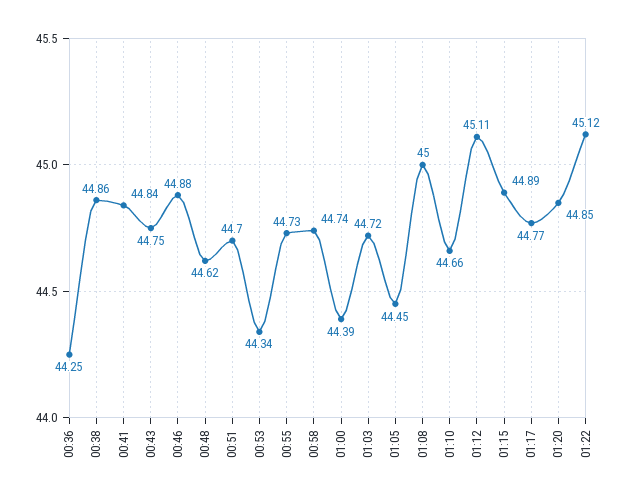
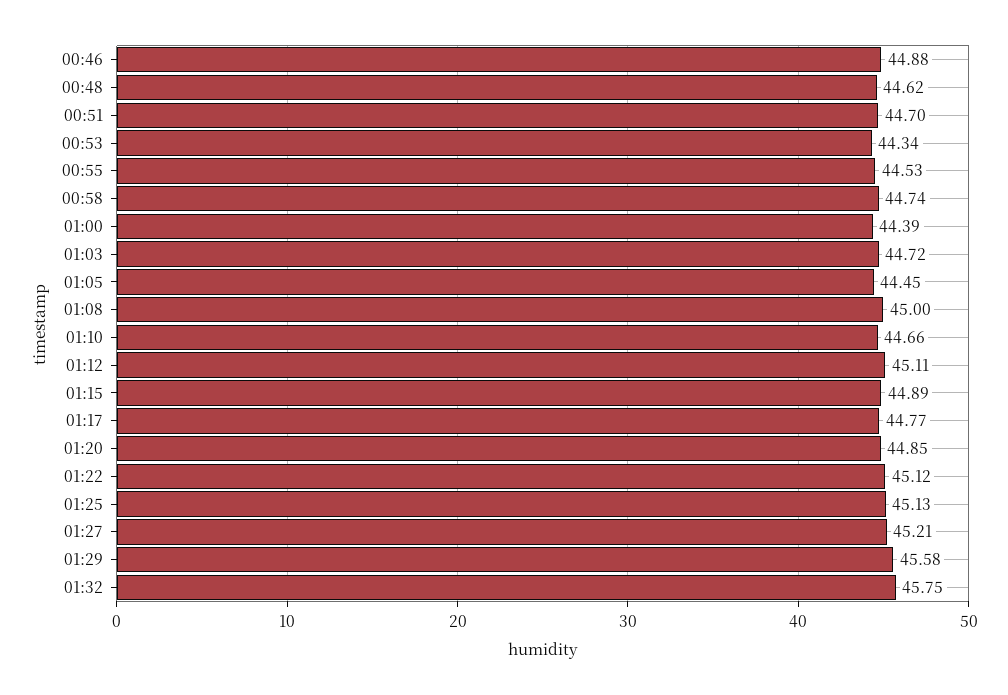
00:36: 44.25 -> none
00:38: 44.86 -> none
00:41: 44.84 -> none
00:43: 44.75 -> none
00:55: 44.73 -> 44.53
01:25: none -> 45.13
01:27: none -> 45.21
01:29: none -> 45.58
01:32: none -> 45.75

